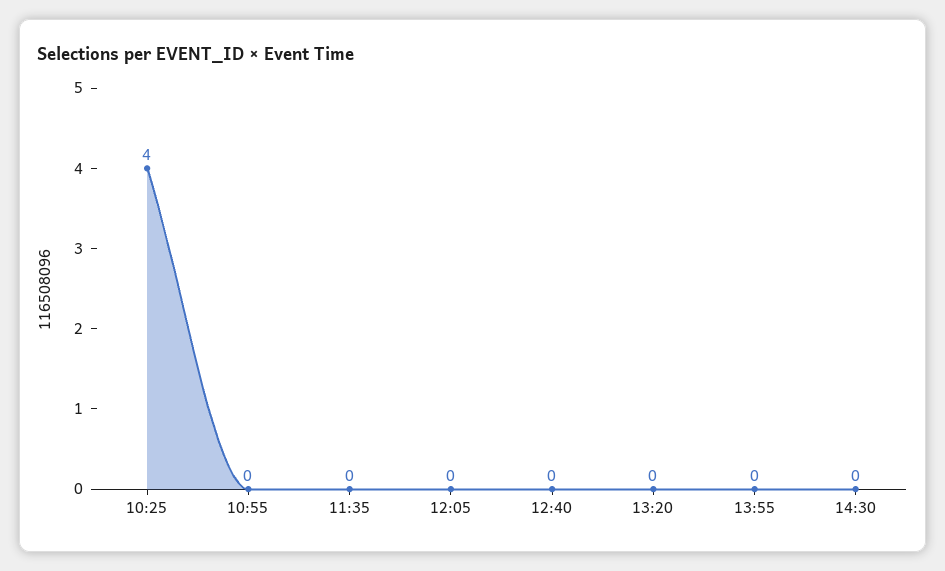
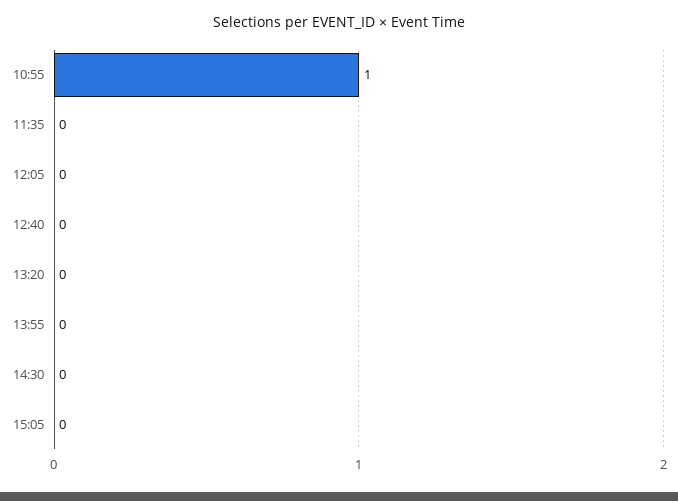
10:25: 4 -> none
10:55: 0 -> 1
15:05: none -> 0

